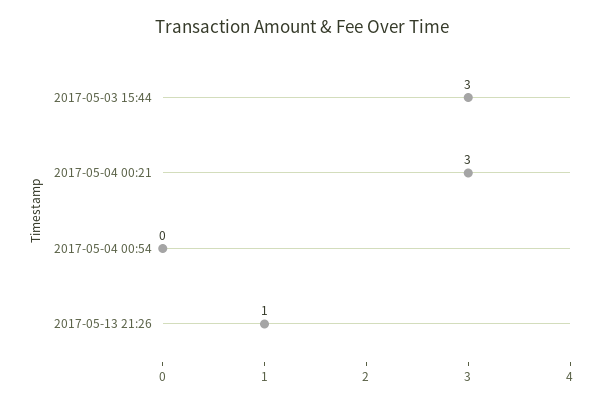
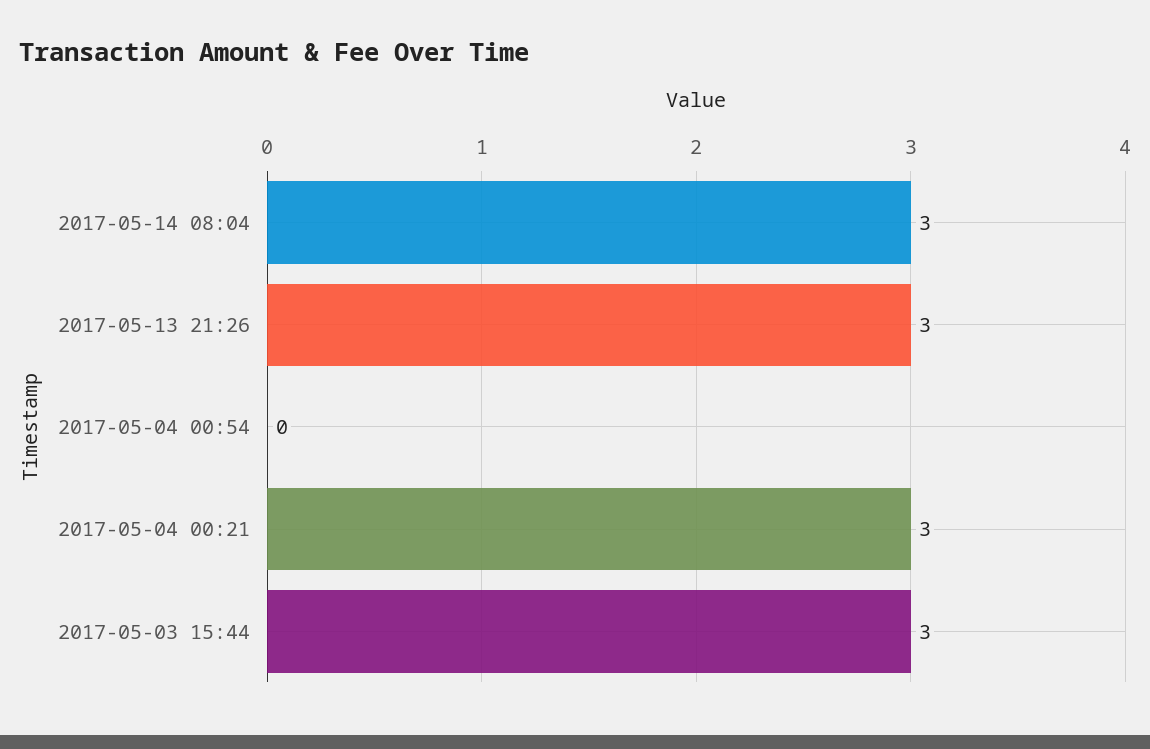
2017-05-13 21:26: 1 -> 3
2017-05-14 08:04: none -> 3

